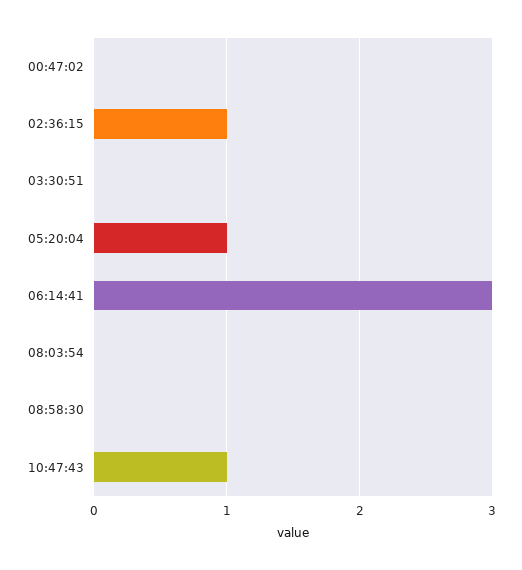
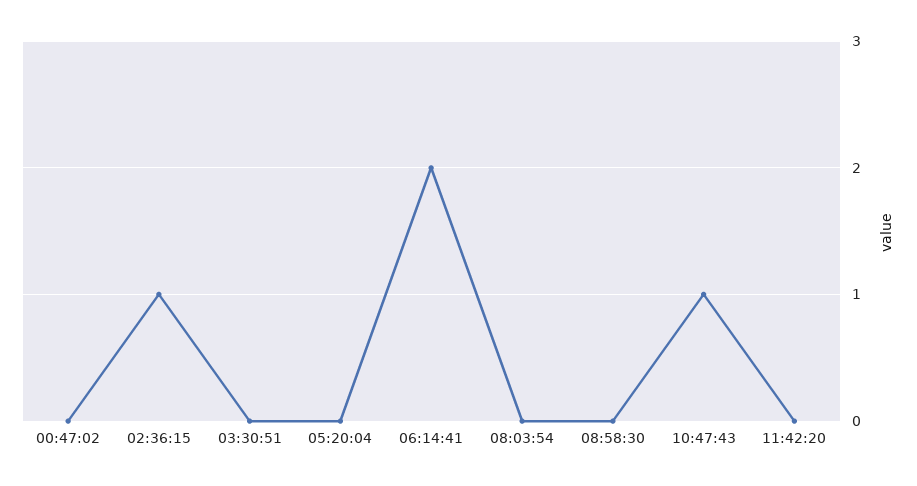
05:20:04: 1 -> 0
06:14:41: 3 -> 2
11:42:20: none -> 0

